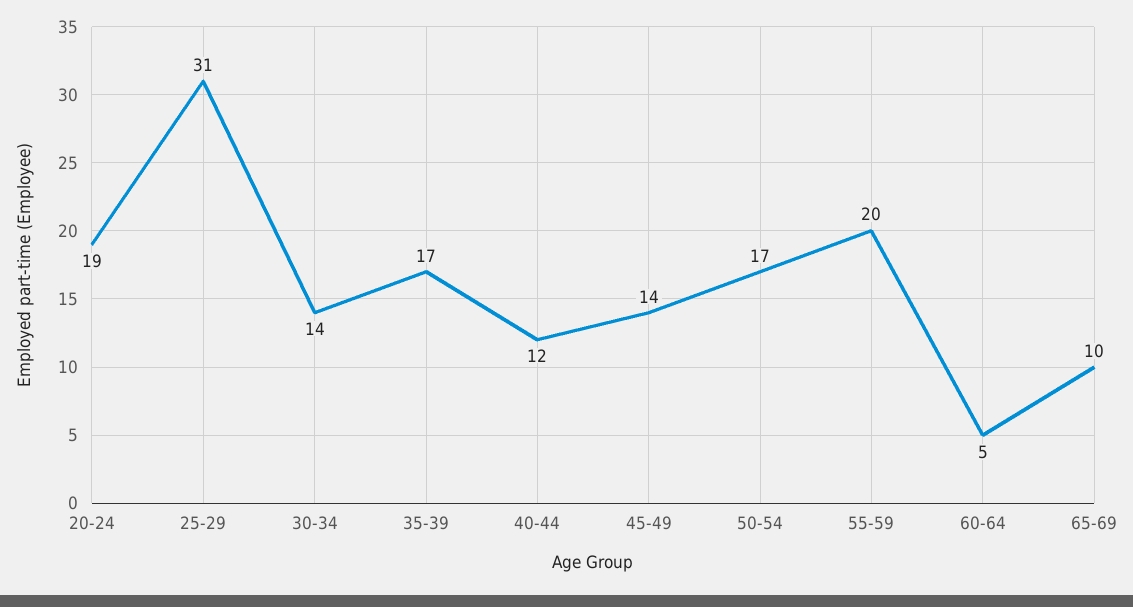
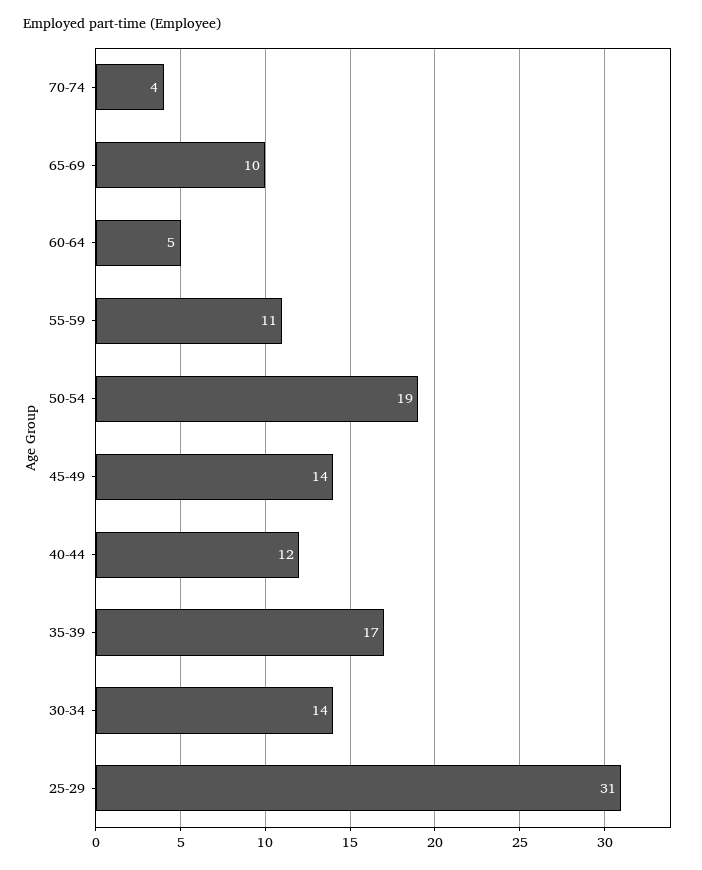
20-24: 19 -> none
50-54: 17 -> 19
55-59: 20 -> 11
70-74: none -> 4

